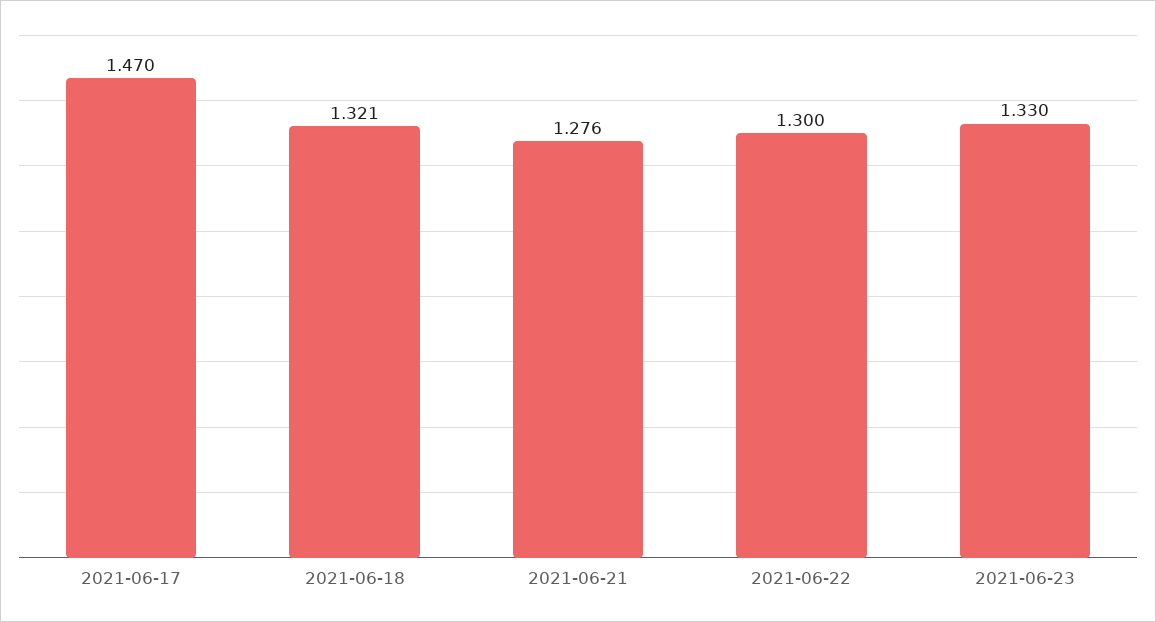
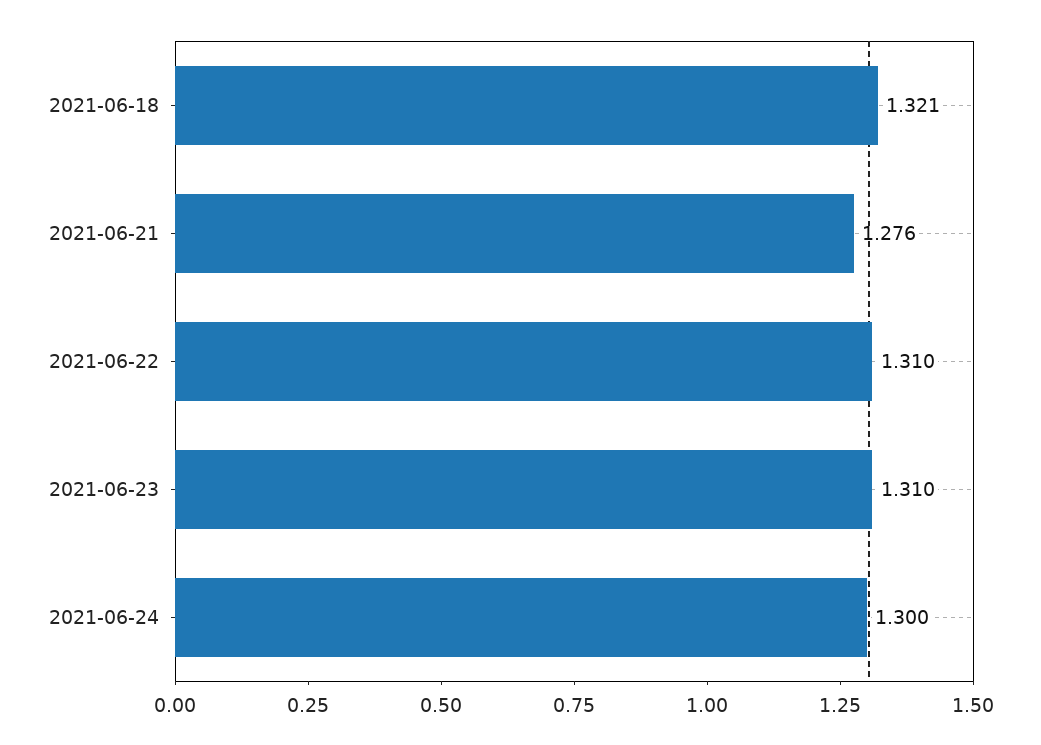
2021-06-17: 1.47 -> none
2021-06-22: 1.3 -> 1.31
2021-06-23: 1.33 -> 1.31
2021-06-24: none -> 1.3

